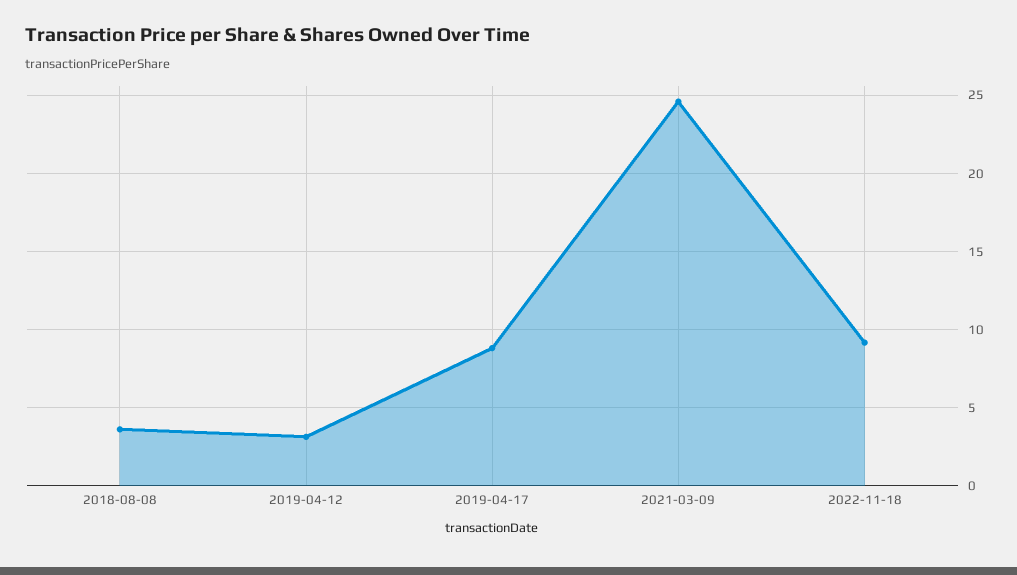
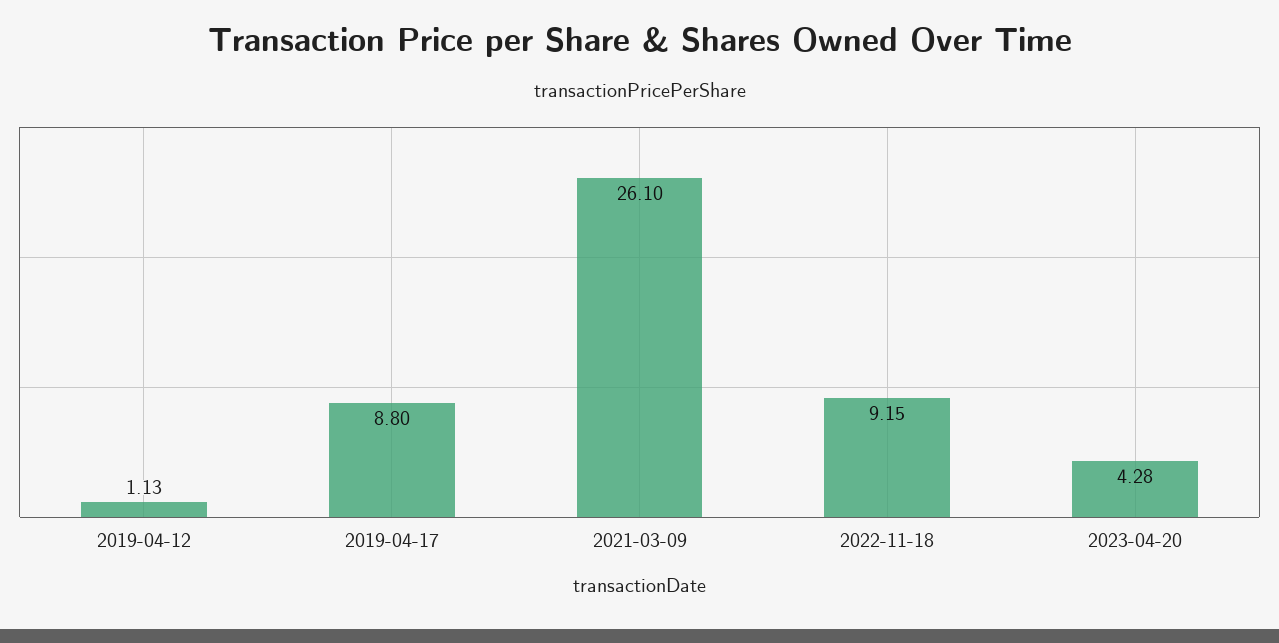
2018-08-08: 3.5 -> none
2019-04-12: 3 -> 1.13
2021-03-09: 24.5 -> 26.1
2023-04-20: none -> 4.28

